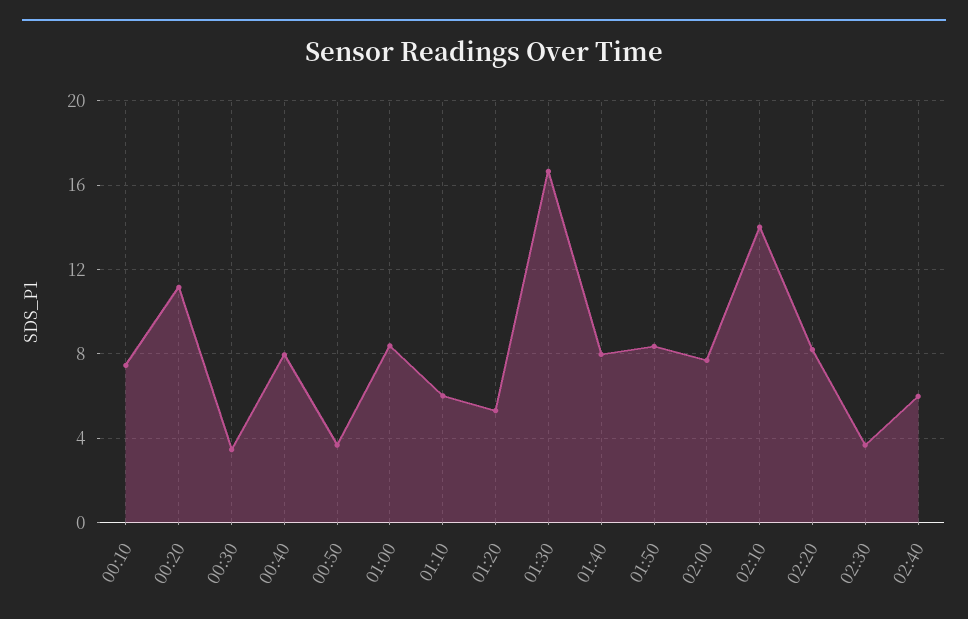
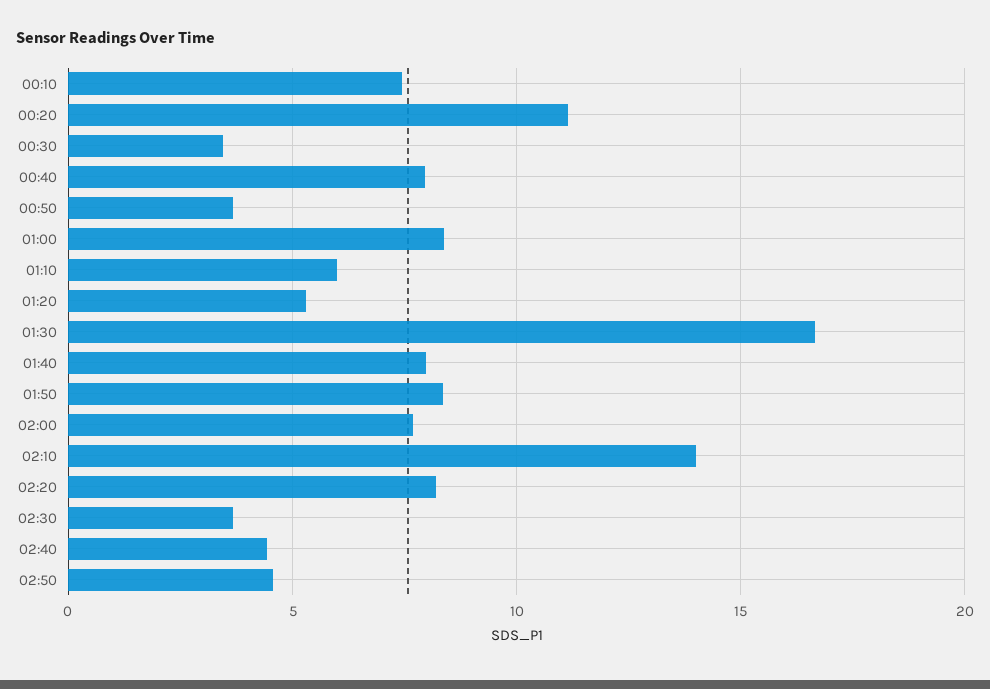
02:40: 6 -> 4.5
02:50: none -> 4.5

